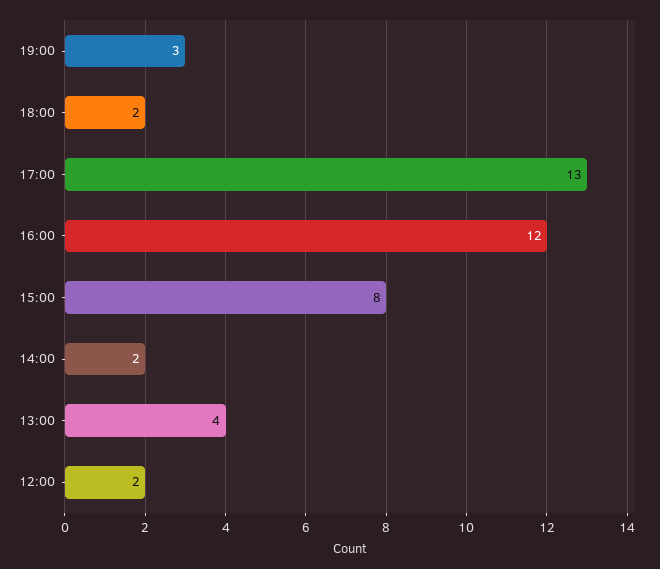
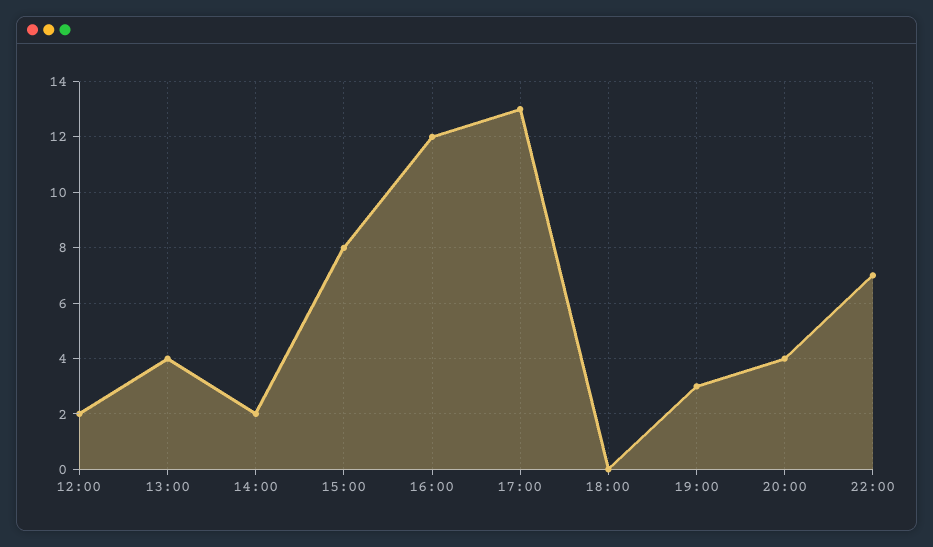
18:00: 2 -> 0
20:00: none -> 4
22:00: none -> 7

